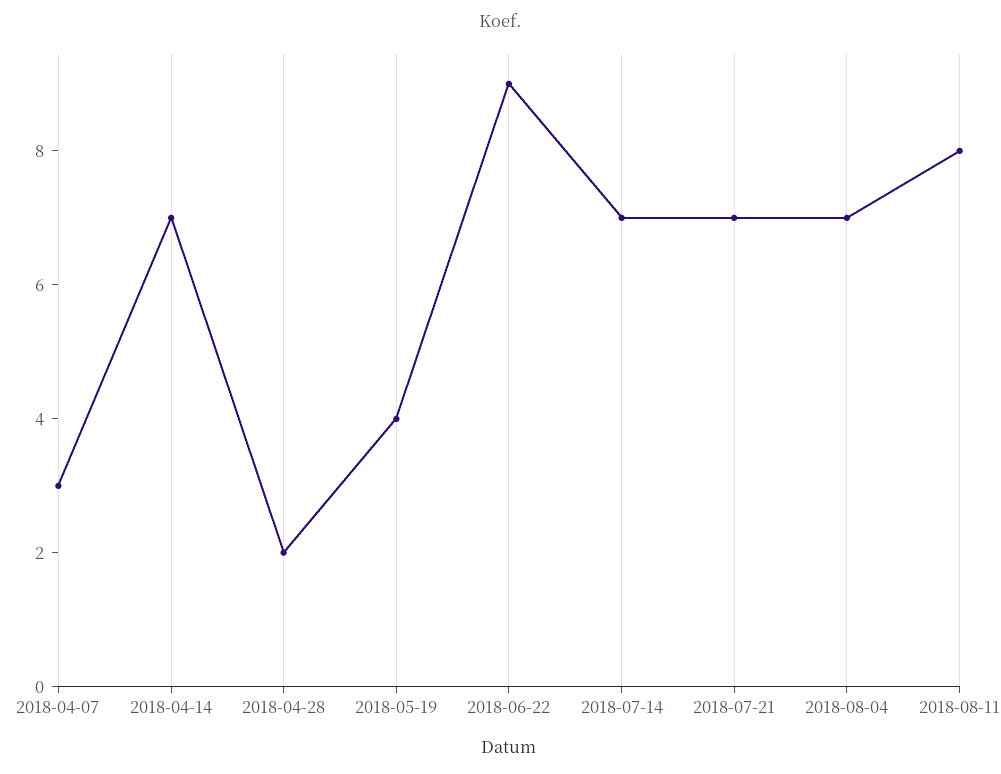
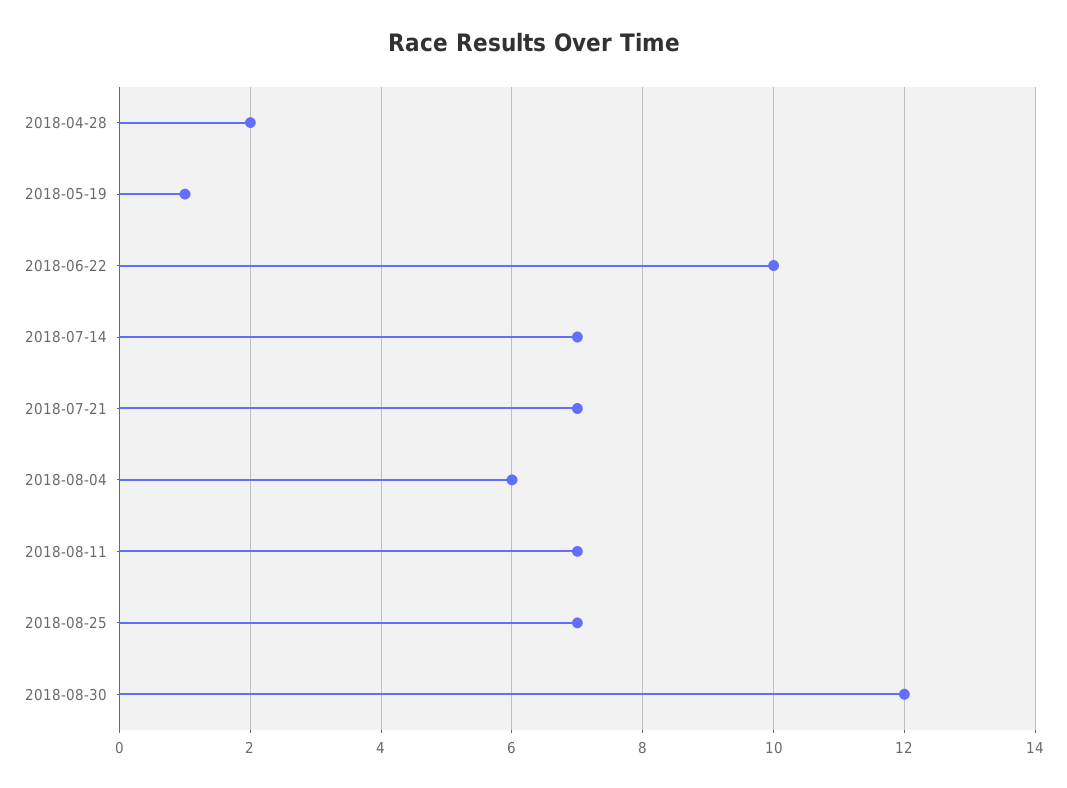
2018-04-07: 3 -> none
2018-04-14: 7 -> none
2018-05-19: 4 -> 1
2018-06-22: 9 -> 10
2018-08-04: 7 -> 6
2018-08-11: 8 -> 7
2018-08-25: none -> 7
2018-08-30: none -> 12

